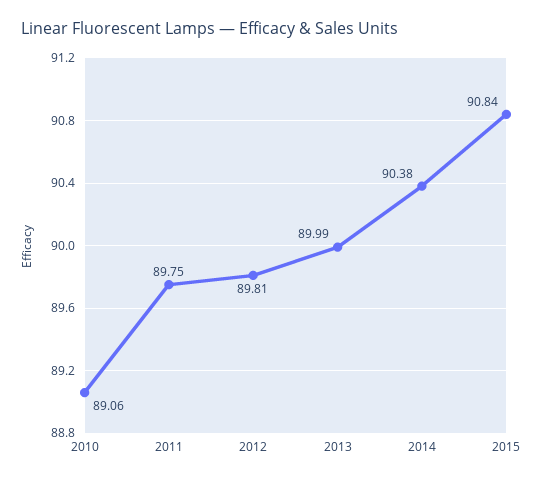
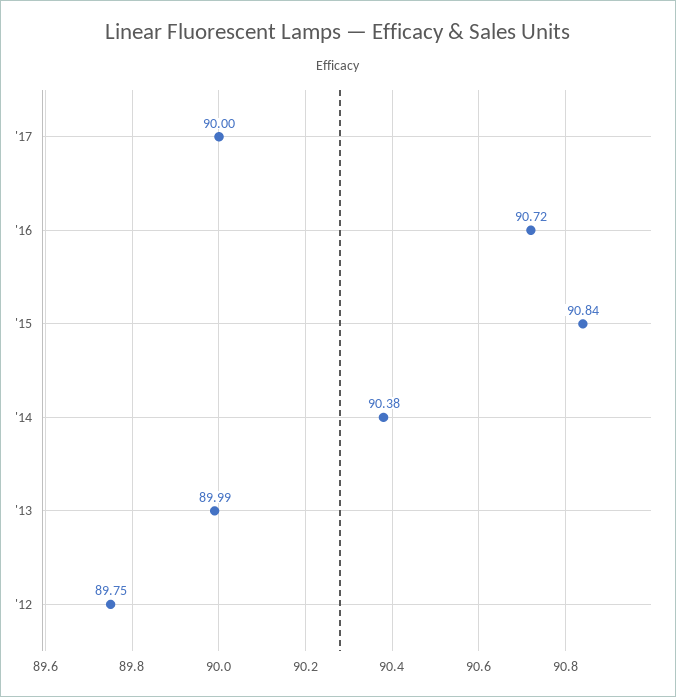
2010: 89.06 -> none
2011: 89.75 -> none
2012: 89.81 -> 89.75
'17: none -> 90
'16: none -> 90.72

